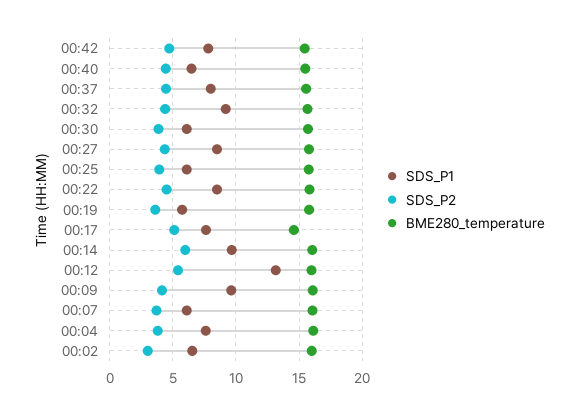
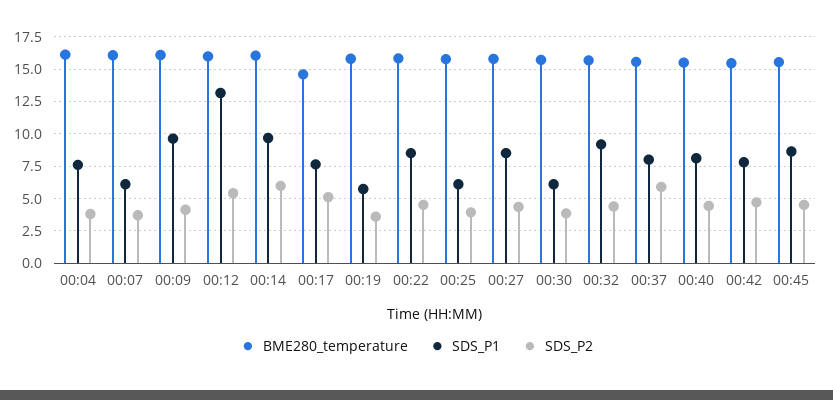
SDS_P1, 00:40: 6.5 -> 8
SDS_P2, 00:37: 4.5 -> 6
SDS_P1, 00:02: 6.5 -> none
SDS_P2, 00:02: 3 -> none
BME280_temperature, 00:02: 16 -> none
BME280_temperature, 00:45: none -> 15.5
SDS_P1, 00:45: none -> 8.5
SDS_P2, 00:45: none -> 4.5

